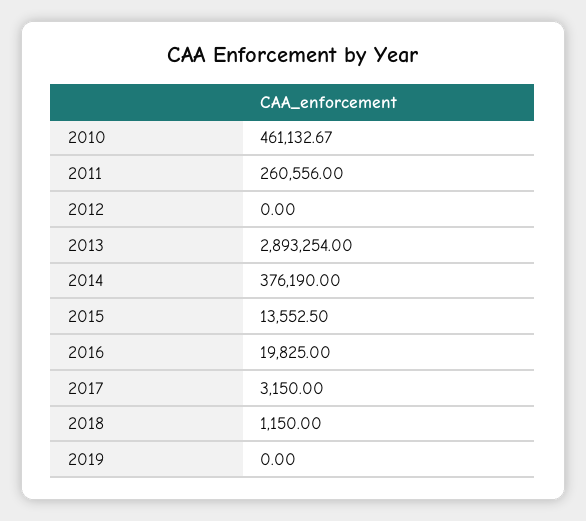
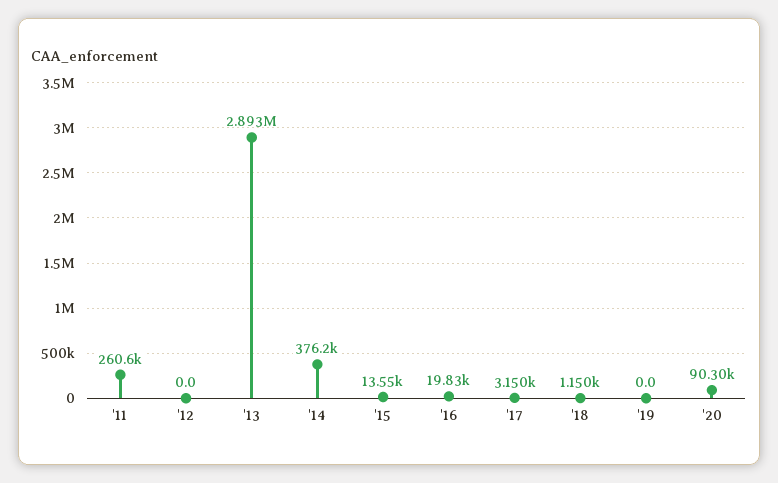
2010: 461132.67 -> none
'20: none -> 90300

